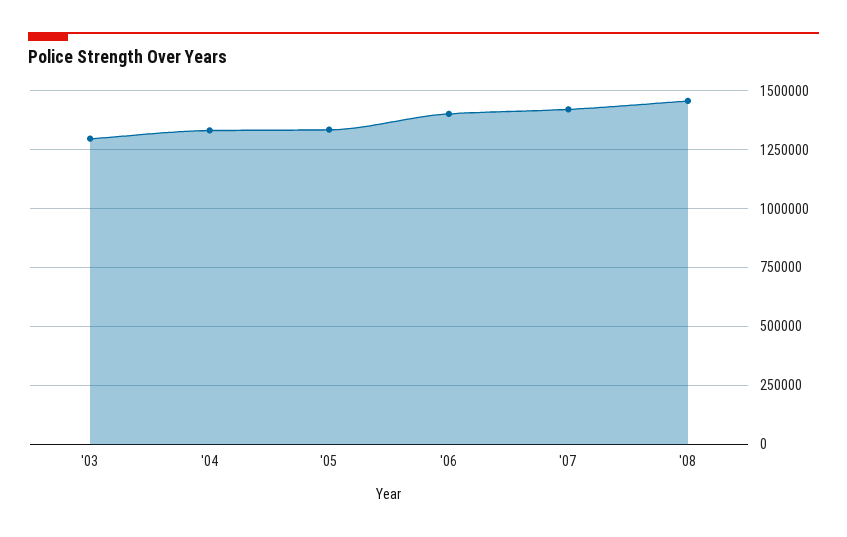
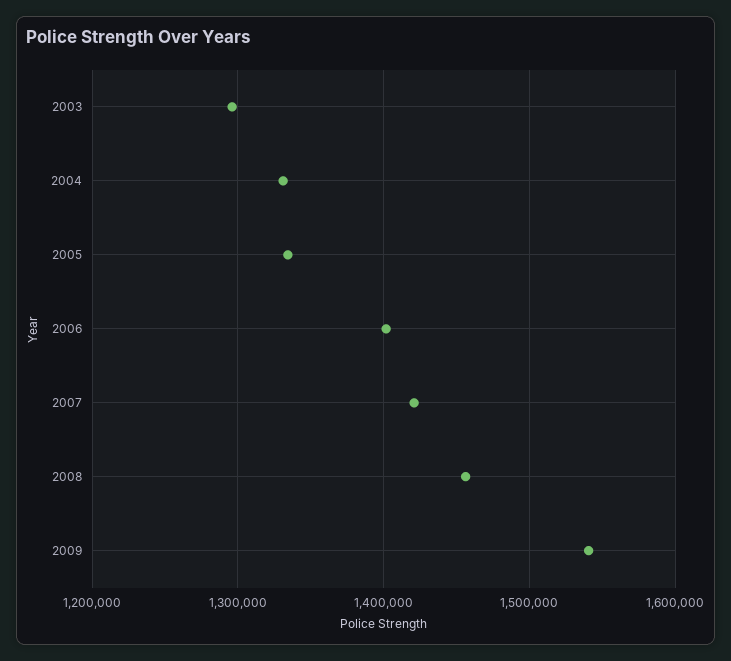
2009: none -> 1540000

